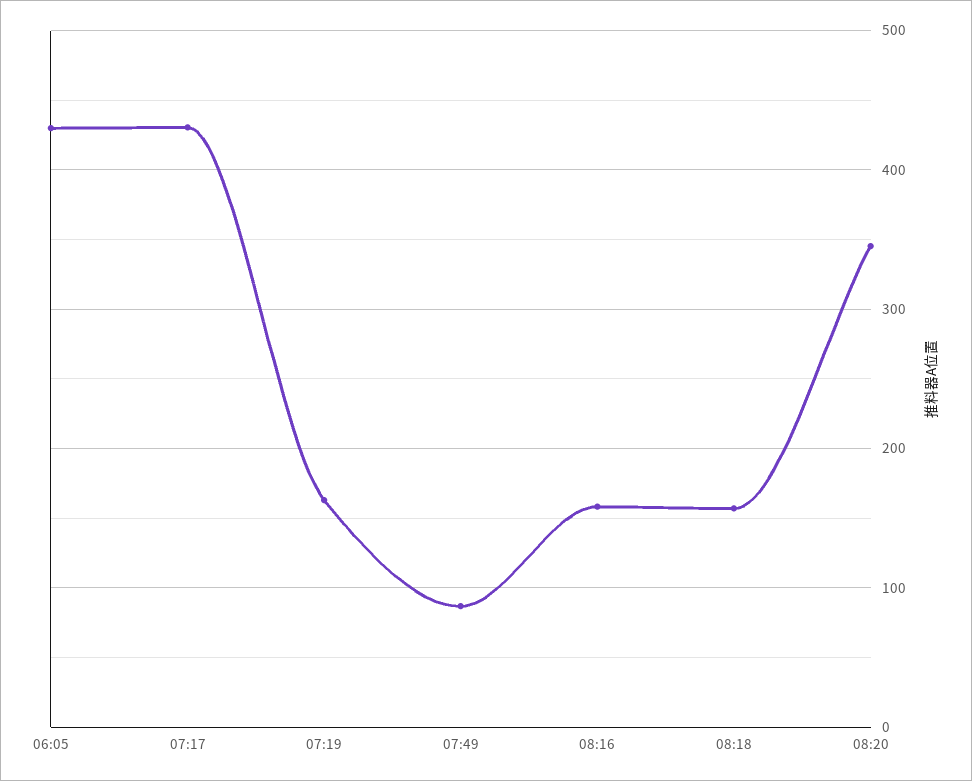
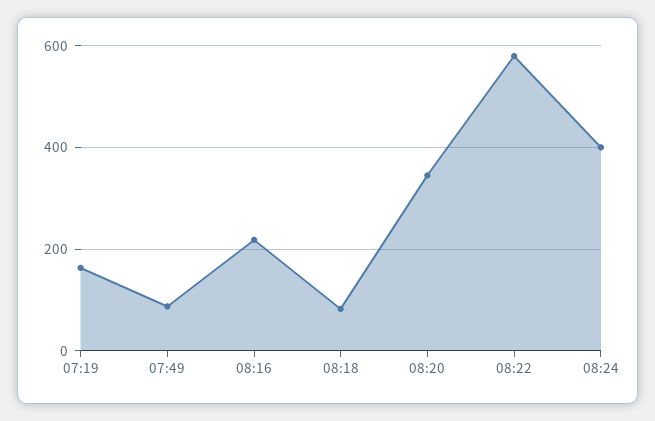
06:05: 430 -> none
07:17: 430 -> none
08:16: 160 -> 220
08:18: 160 -> 80
08:22: none -> 580
08:24: none -> 400

